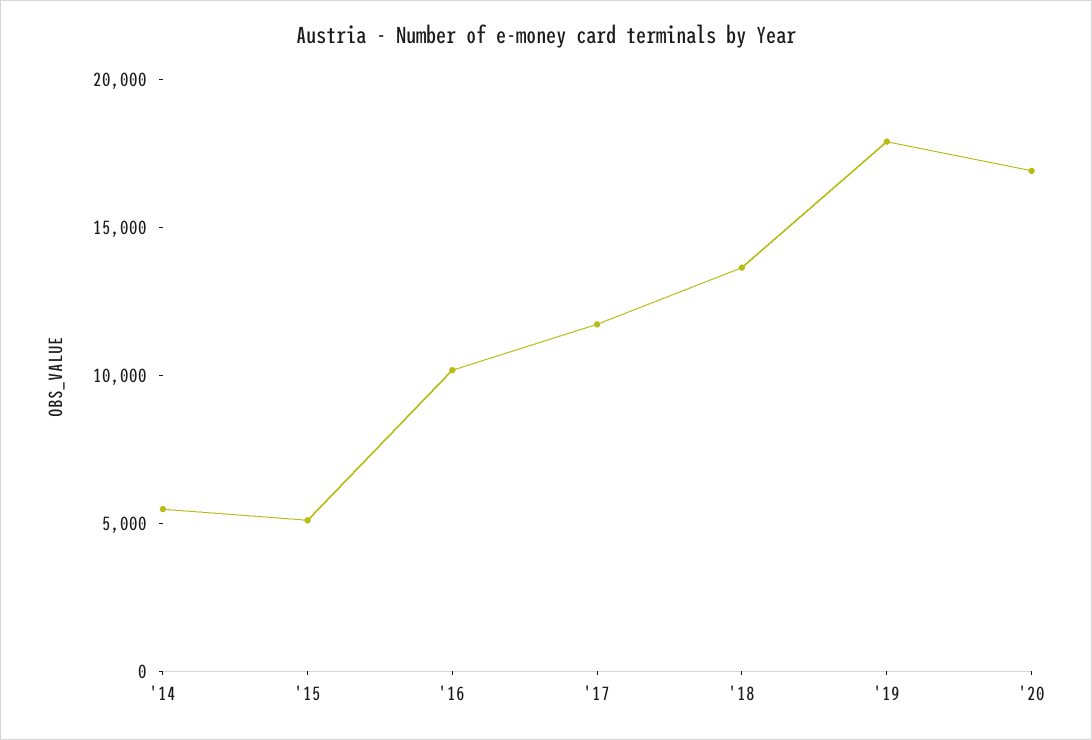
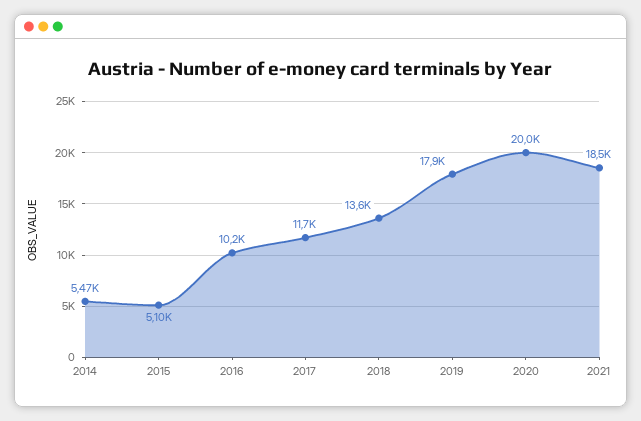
'20: 17000 -> 20000
2021: none -> 18500

